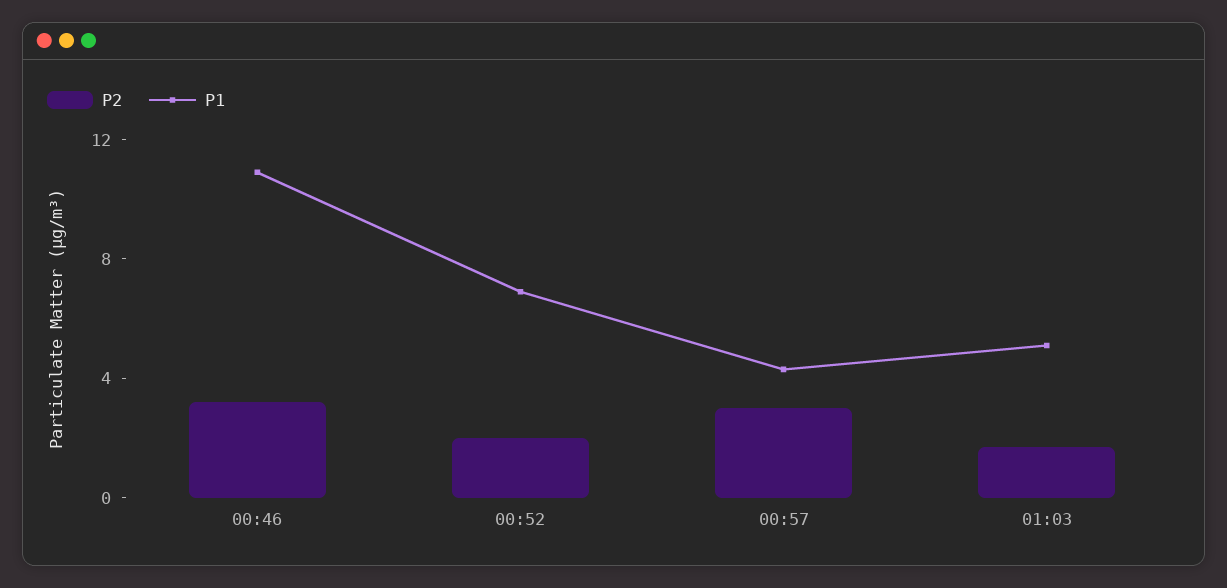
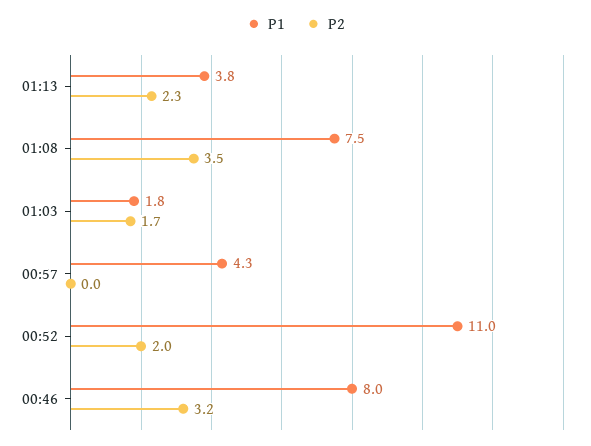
P1, 00:46: 11 -> 8
P1, 00:52: 7 -> 11
P2, 00:57: 3 -> 0
P1, 01:03: 5 -> 1.8
P1, 01:13: none -> 3.8
P2, 01:13: none -> 2.3
P1, 01:08: none -> 7.5
P2, 01:08: none -> 3.5

